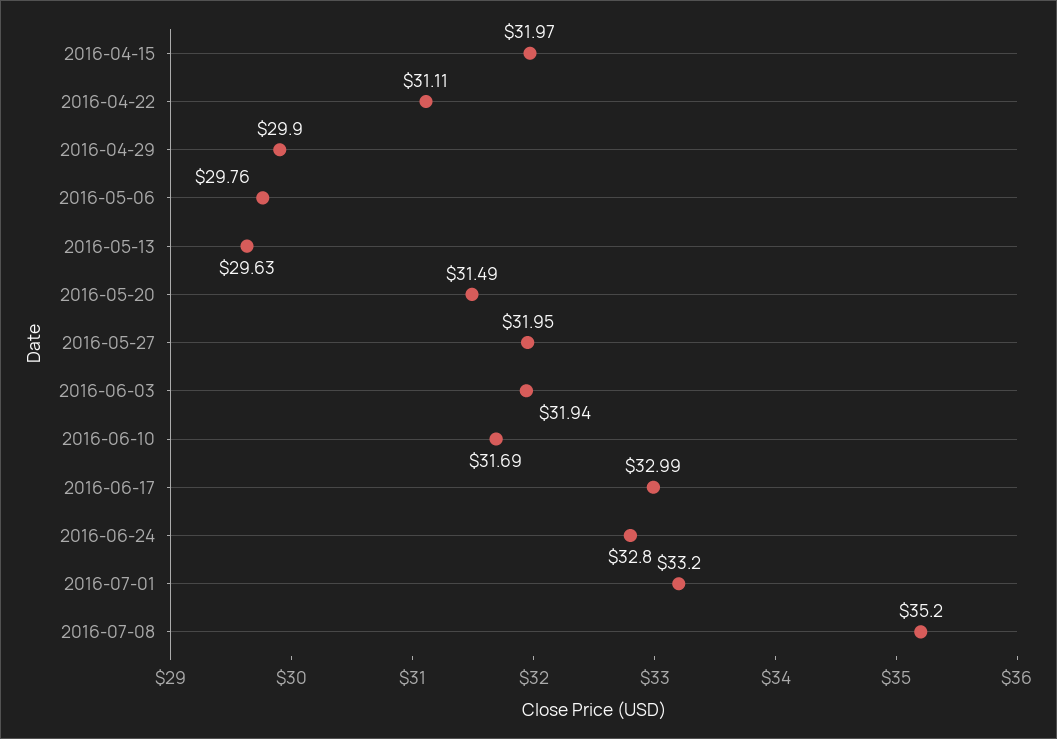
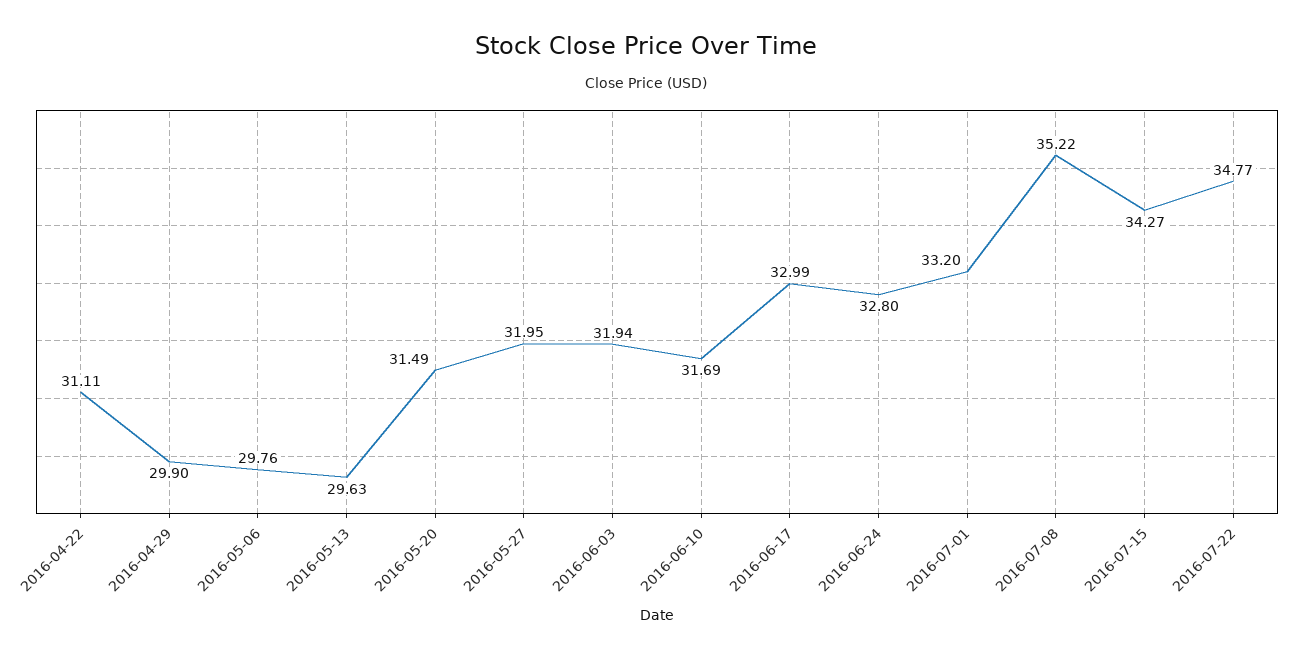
2016-04-15: 31.97 -> none
2016-07-08: 35.2 -> 35.22
2016-07-15: none -> 34.27
2016-07-22: none -> 34.77

